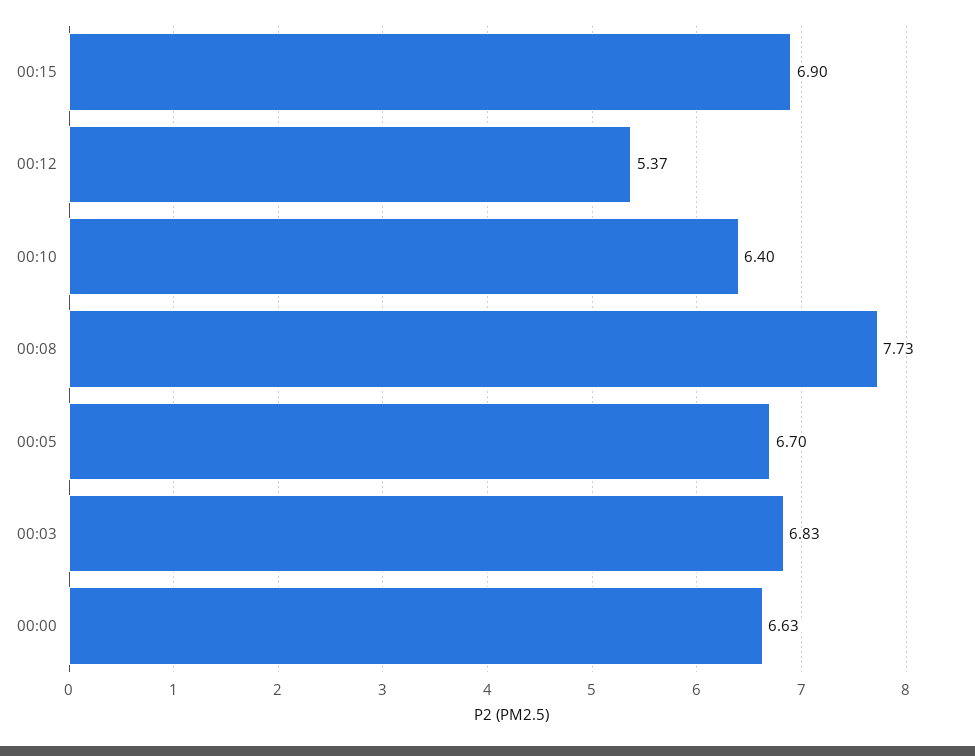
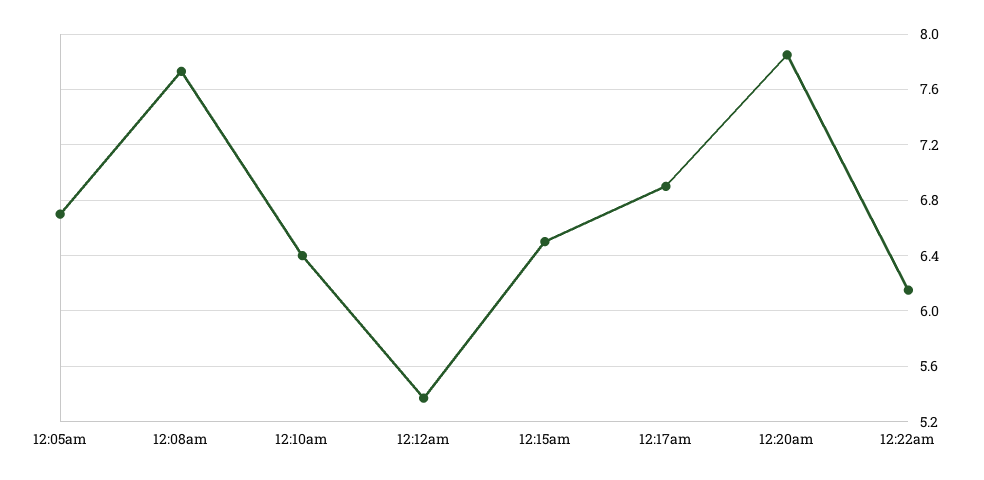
00:15: 6.9 -> 6.5
00:03: 6.83 -> none
00:00: 6.63 -> none
12:17am: none -> 6.9
12:20am: none -> 7.85
12:22am: none -> 6.15

